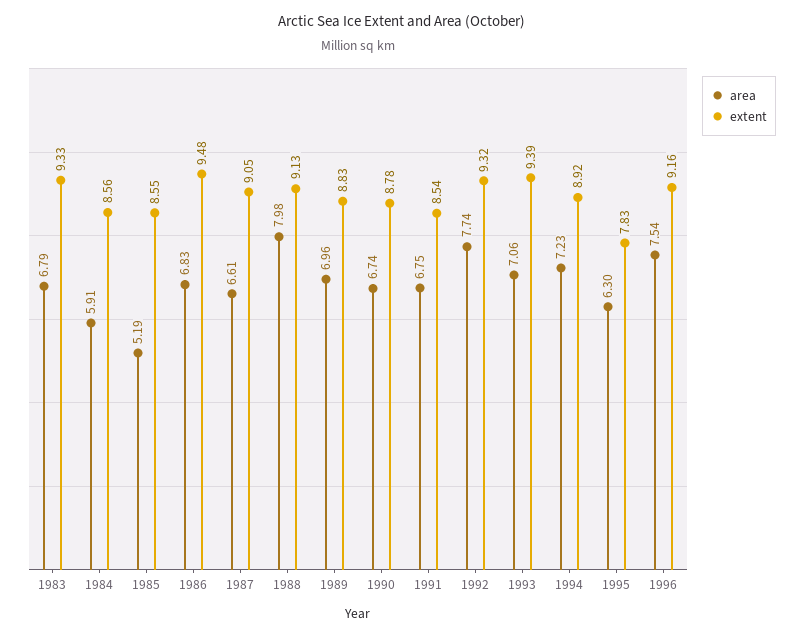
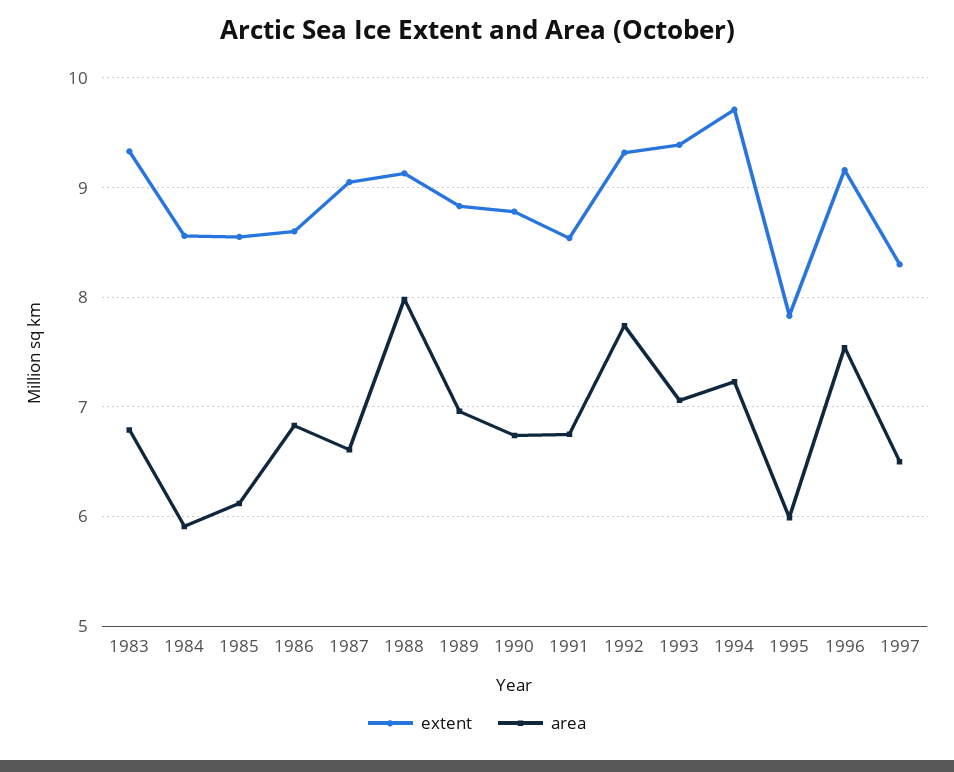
area, 1985: 5.19 -> 6.1
extent, 1986: 9.48 -> 8.6
extent, 1994: 8.92 -> 9.7
area, 1995: 6.3 -> 6
extent, 1997: none -> 8.3
area, 1997: none -> 6.5

